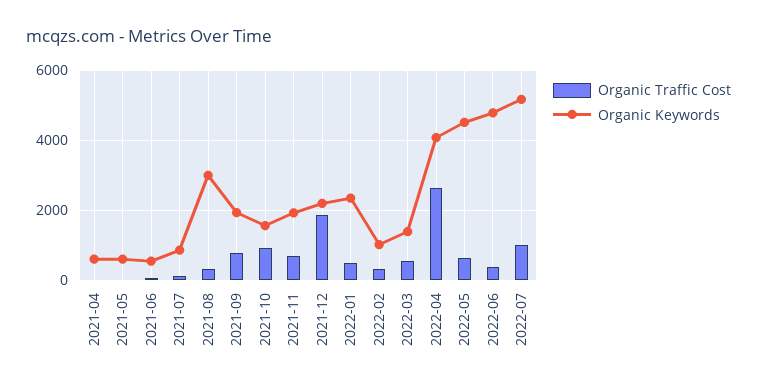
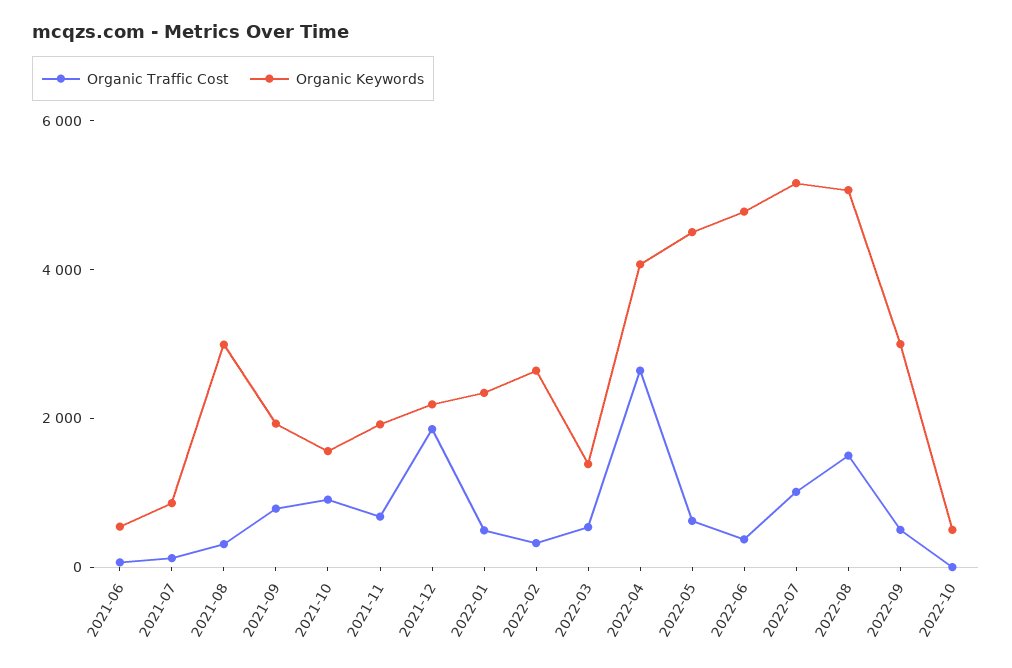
Organic Traffic Cost, 2021-04: 0 -> none
Organic Keywords, 2021-04: 600 -> none
Organic Traffic Cost, 2021-05: 0 -> none
Organic Keywords, 2021-05: 600 -> none
Organic Keywords, 2022-02: 1000 -> 2500
Organic Traffic Cost, 2022-08: none -> 1500
Organic Keywords, 2022-08: none -> 5000
Organic Traffic Cost, 2022-09: none -> 500
Organic Keywords, 2022-09: none -> 3000
Organic Traffic Cost, 2022-10: none -> 0
Organic Keywords, 2022-10: none -> 500

